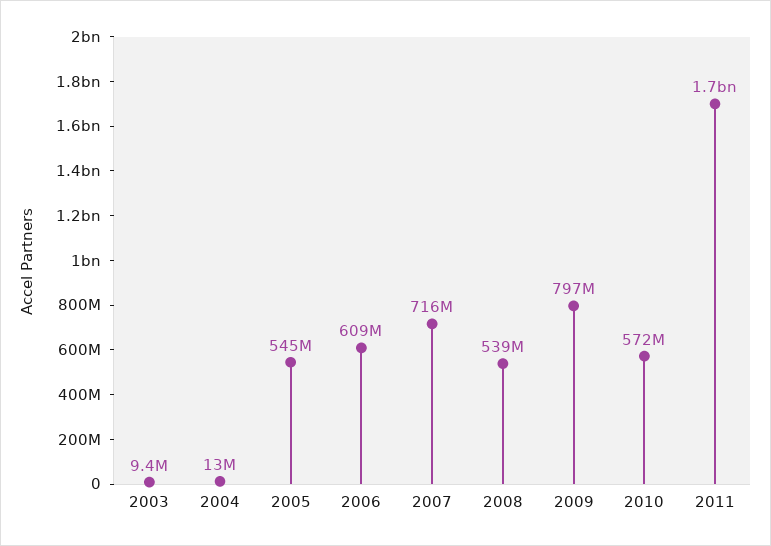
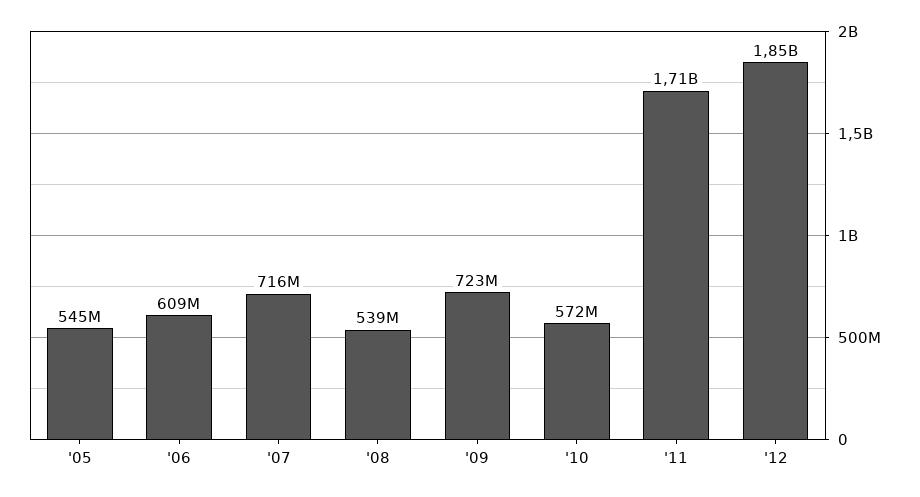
2003: 9400000 -> none
2004: 13000000 -> none
2009: 797000000 -> 723000000
'12: none -> 1850000000

